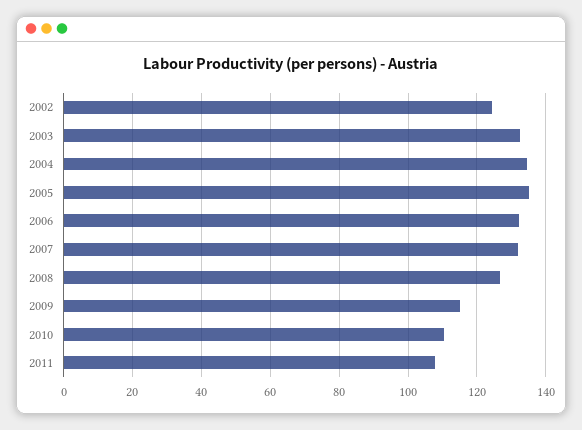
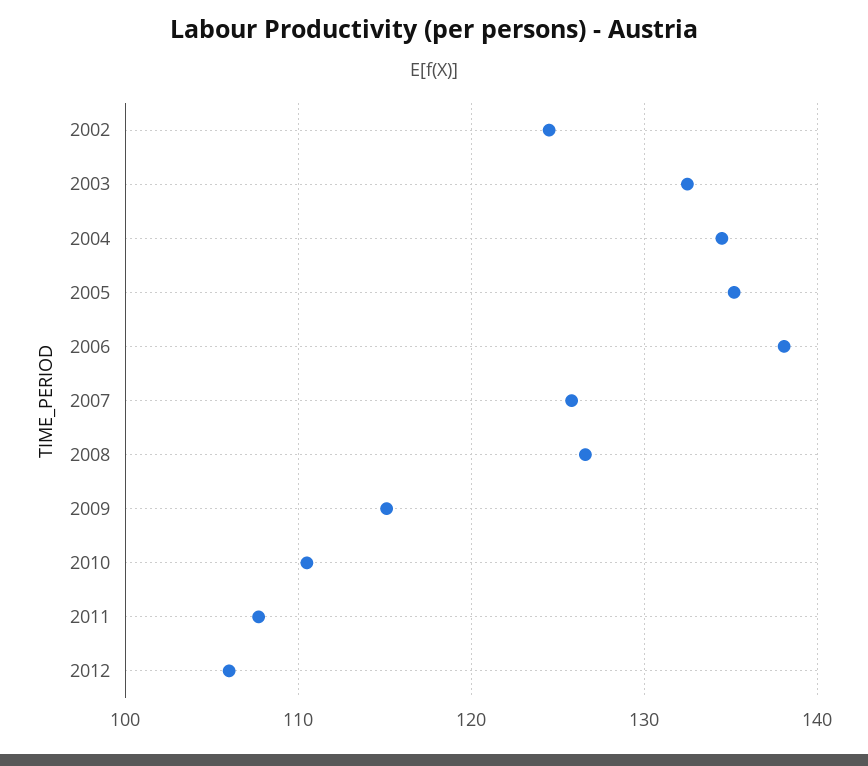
2006: 132 -> 138
2007: 132 -> 126
2012: none -> 106

